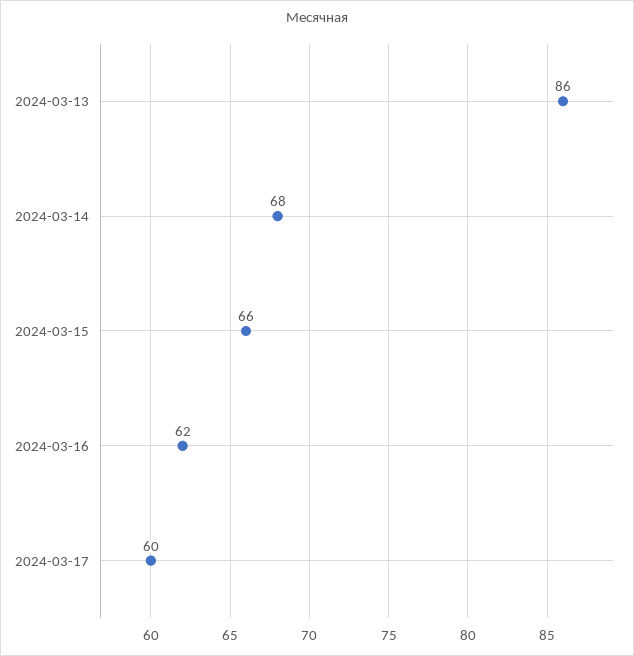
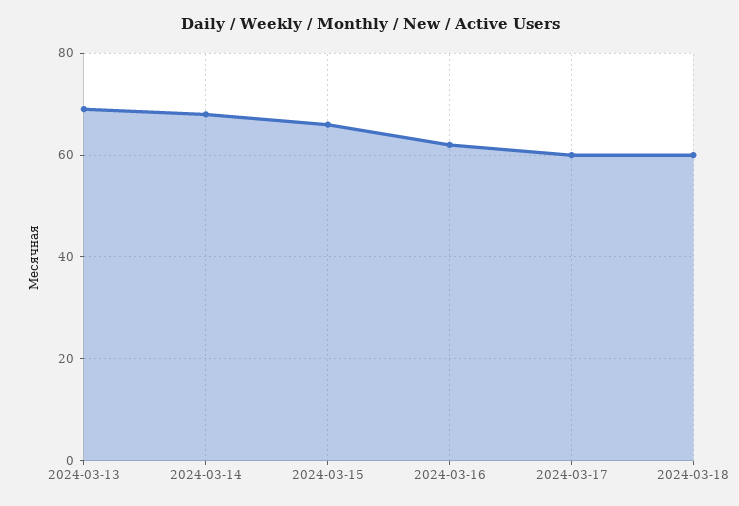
2024-03-13: 86 -> 70
2024-03-18: none -> 60

